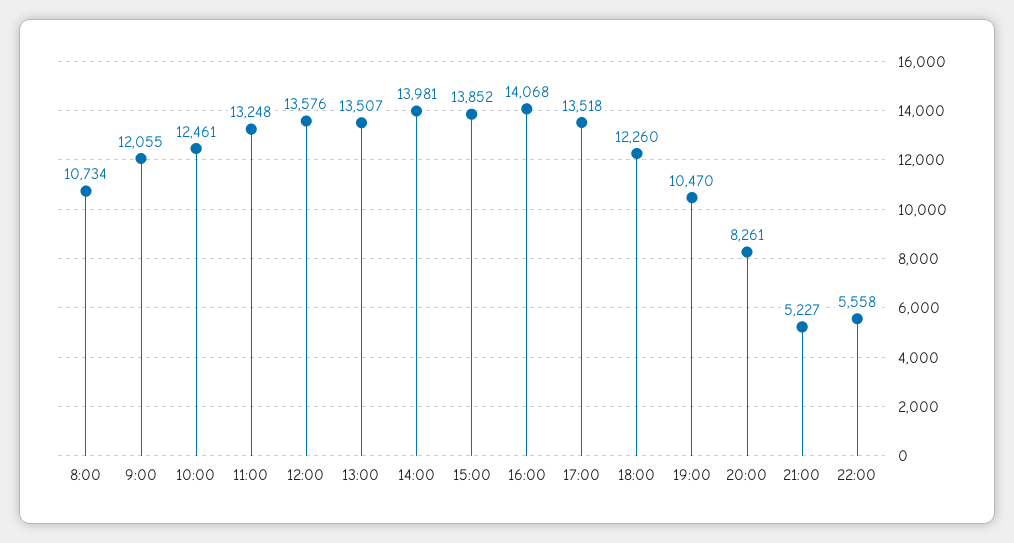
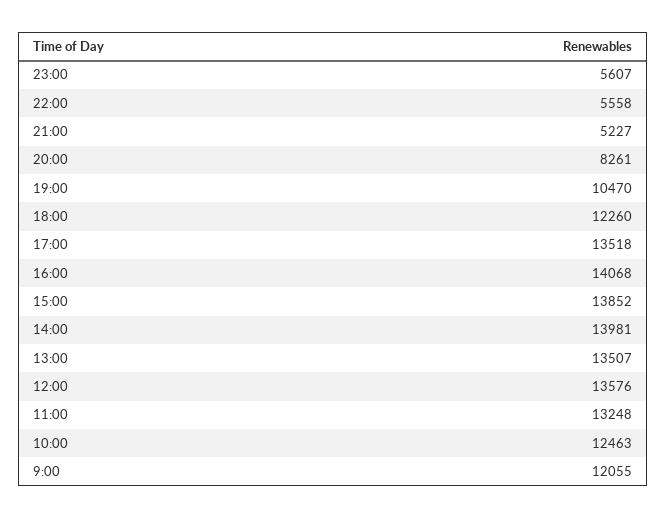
8:00: 10734 -> none
10:00: 12461 -> 12463
23:00: none -> 5607

